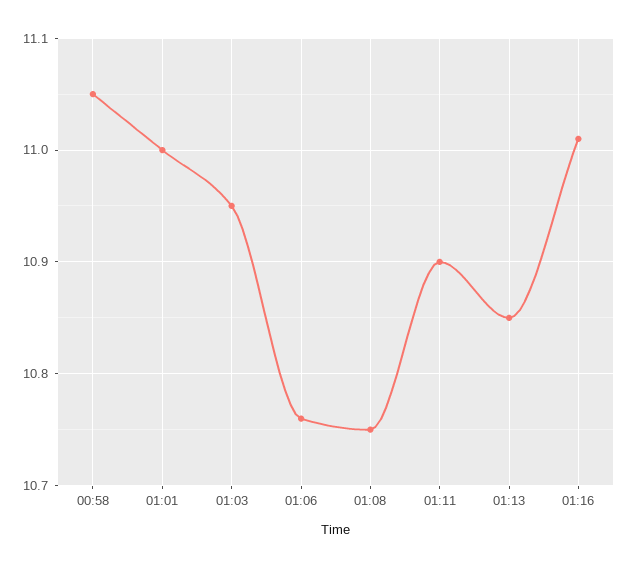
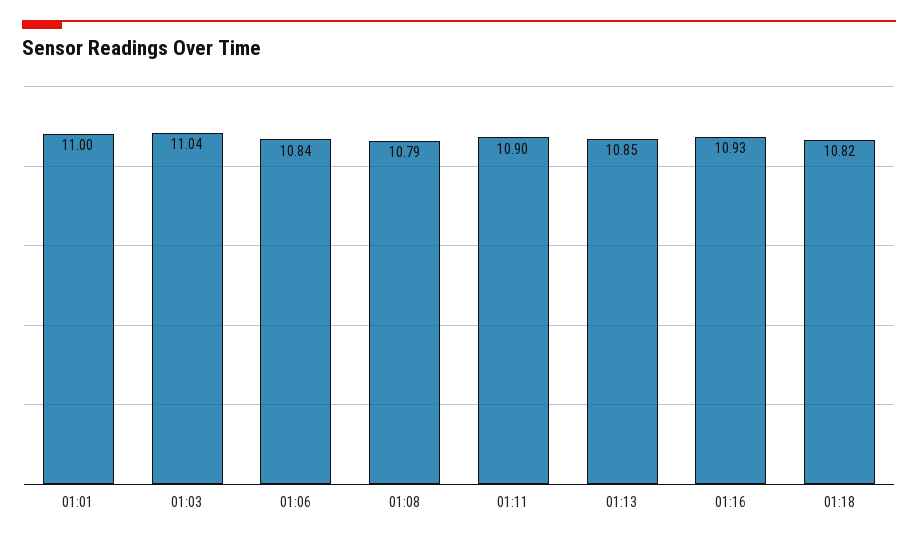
00:58: 11.05 -> none
01:03: 10.95 -> 11.04
01:06: 10.76 -> 10.84
01:08: 10.75 -> 10.79
01:16: 11.01 -> 10.93
01:18: none -> 10.82

